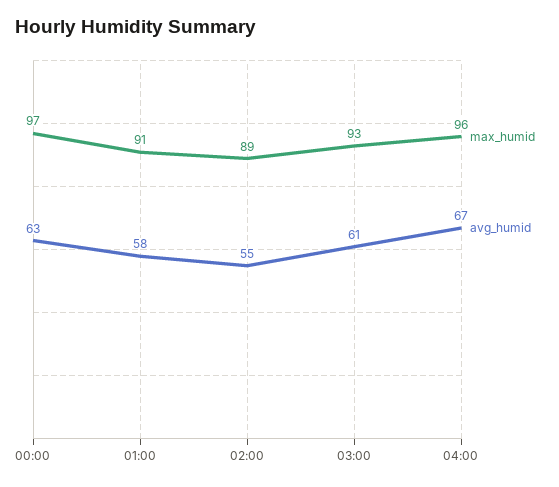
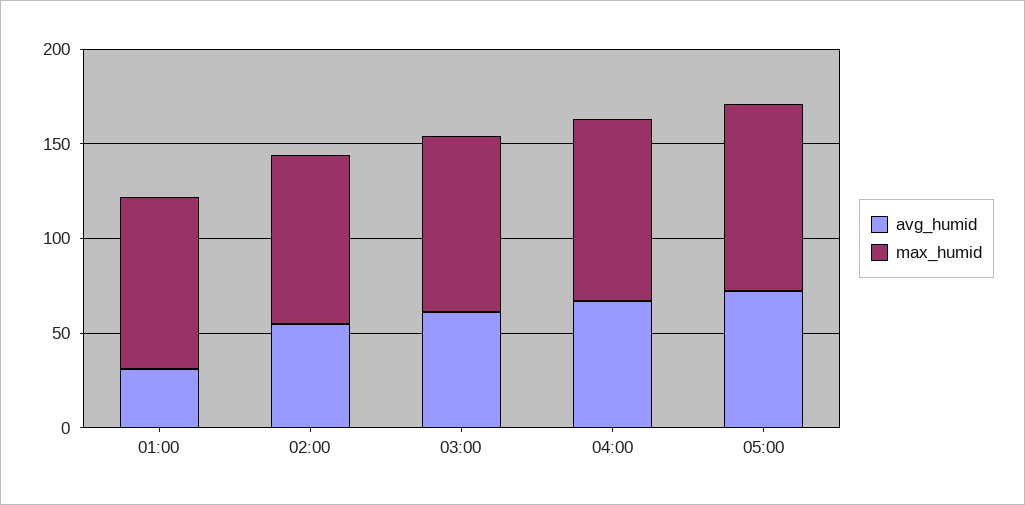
max_humid, 00:00: 97 -> none
avg_humid, 00:00: 63 -> none
avg_humid, 01:00: 58 -> 30
avg_humid, 05:00: none -> 70
max_humid, 05:00: none -> 100

